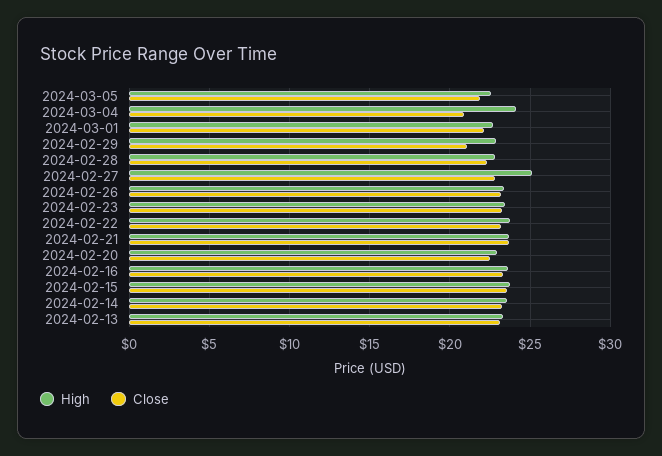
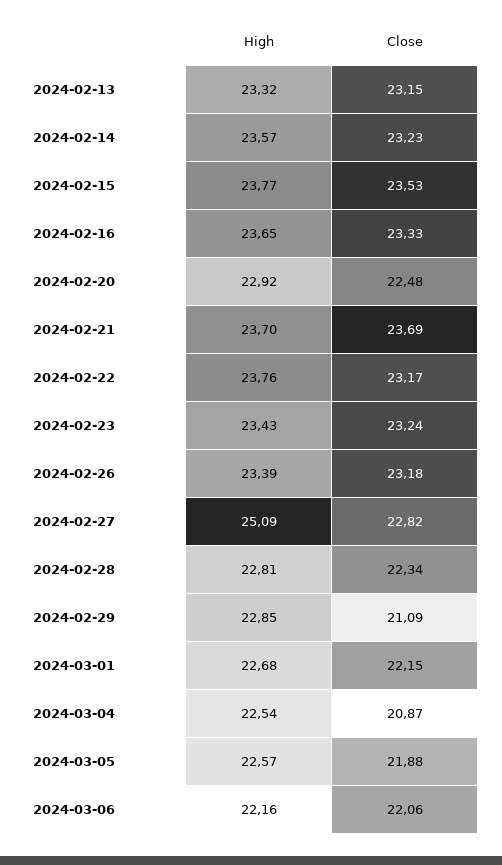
High, 2024-03-04: 24 -> 22.54
High, 2024-03-06: none -> 22.16
Close, 2024-03-06: none -> 22.06

